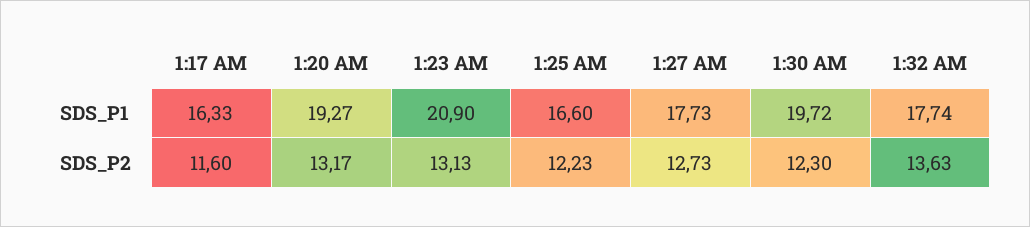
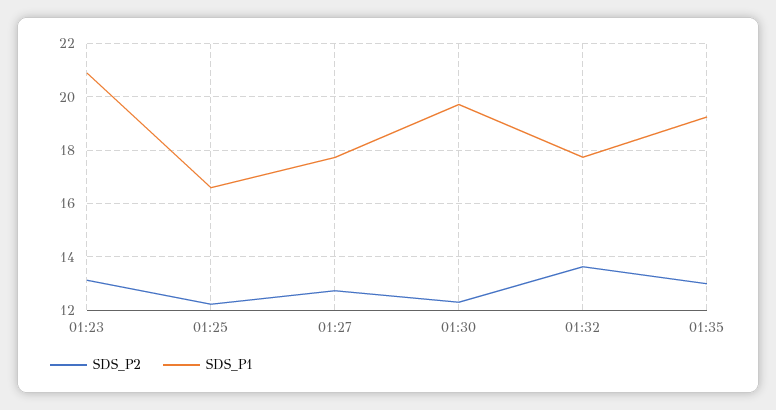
SDS_P1, 1:17 AM: 16.33 -> none
SDS_P1, 1:20 AM: 19.27 -> none
SDS_P2, 1:17 AM: 11.6 -> none
SDS_P2, 1:20 AM: 13.17 -> none
SDS_P2, 01:35: none -> 13
SDS_P1, 01:35: none -> 19.25

